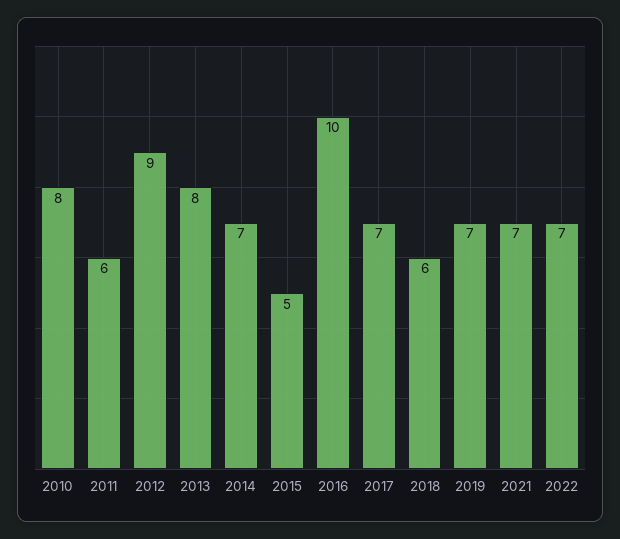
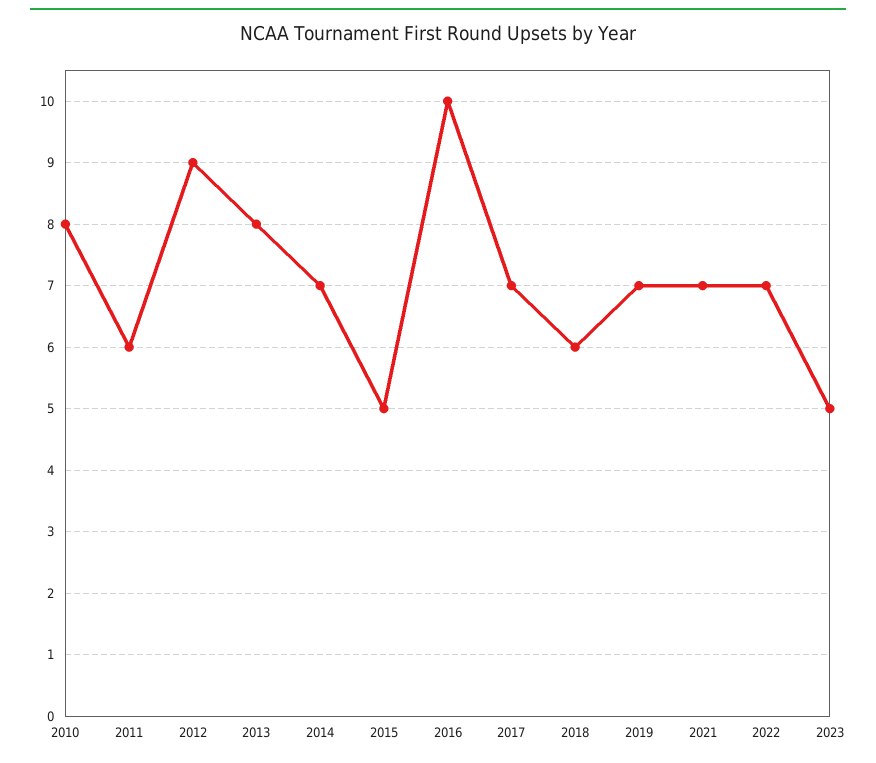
2023: none -> 5

